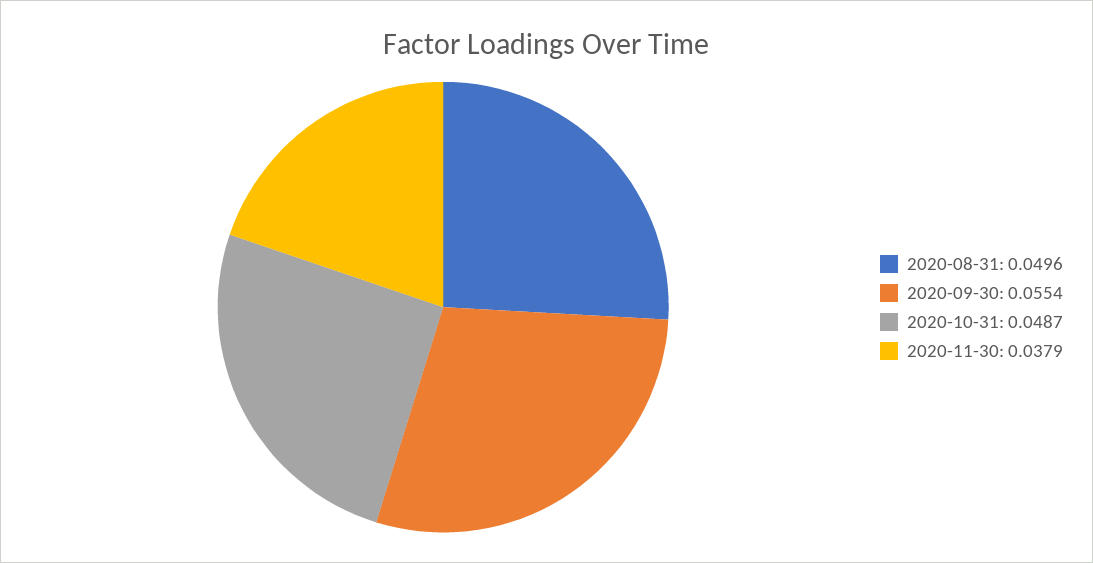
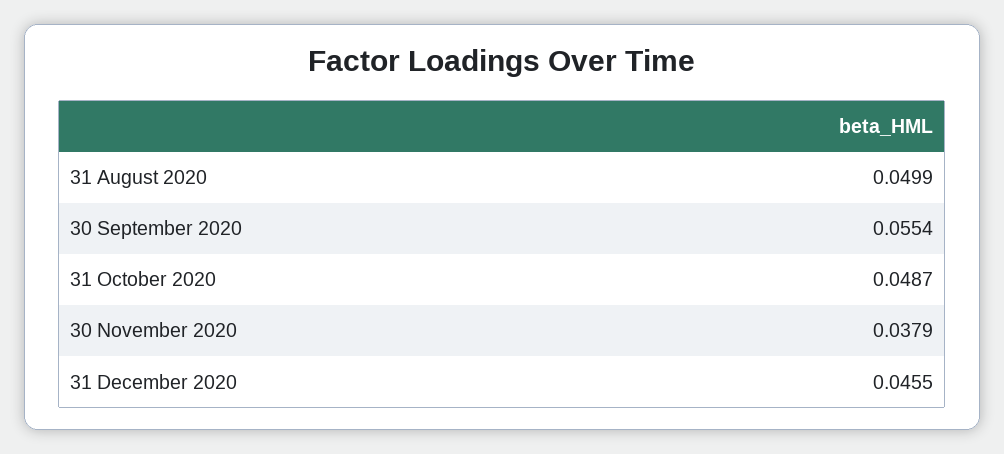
2020-08-31: 0.0496 -> 0.0499
31 December 2020: none -> 0.0455

